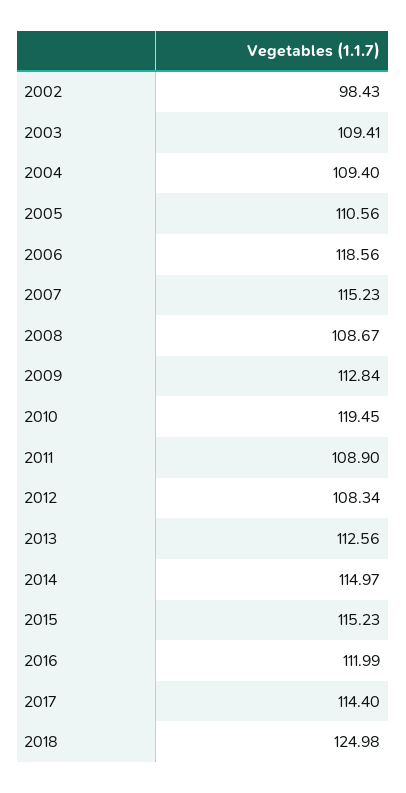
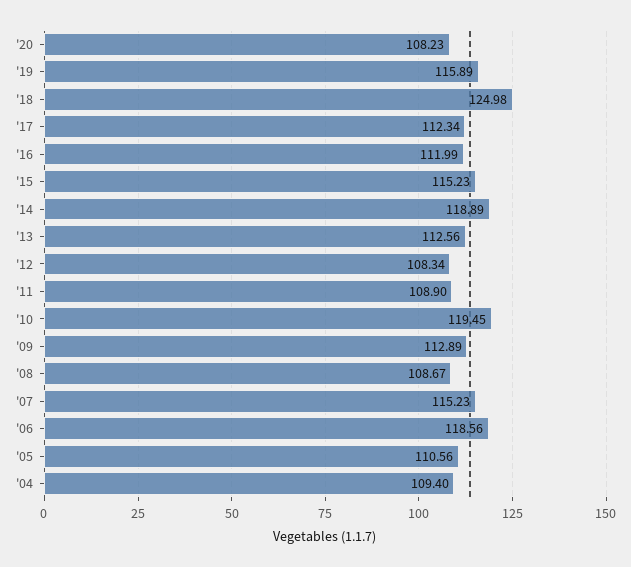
2002: 98.43 -> none
2003: 109.41 -> none
2009: 112.84 -> 112.89
2014: 114.97 -> 118.89
2017: 114.4 -> 112.34
'20: none -> 108.23
'19: none -> 115.89

